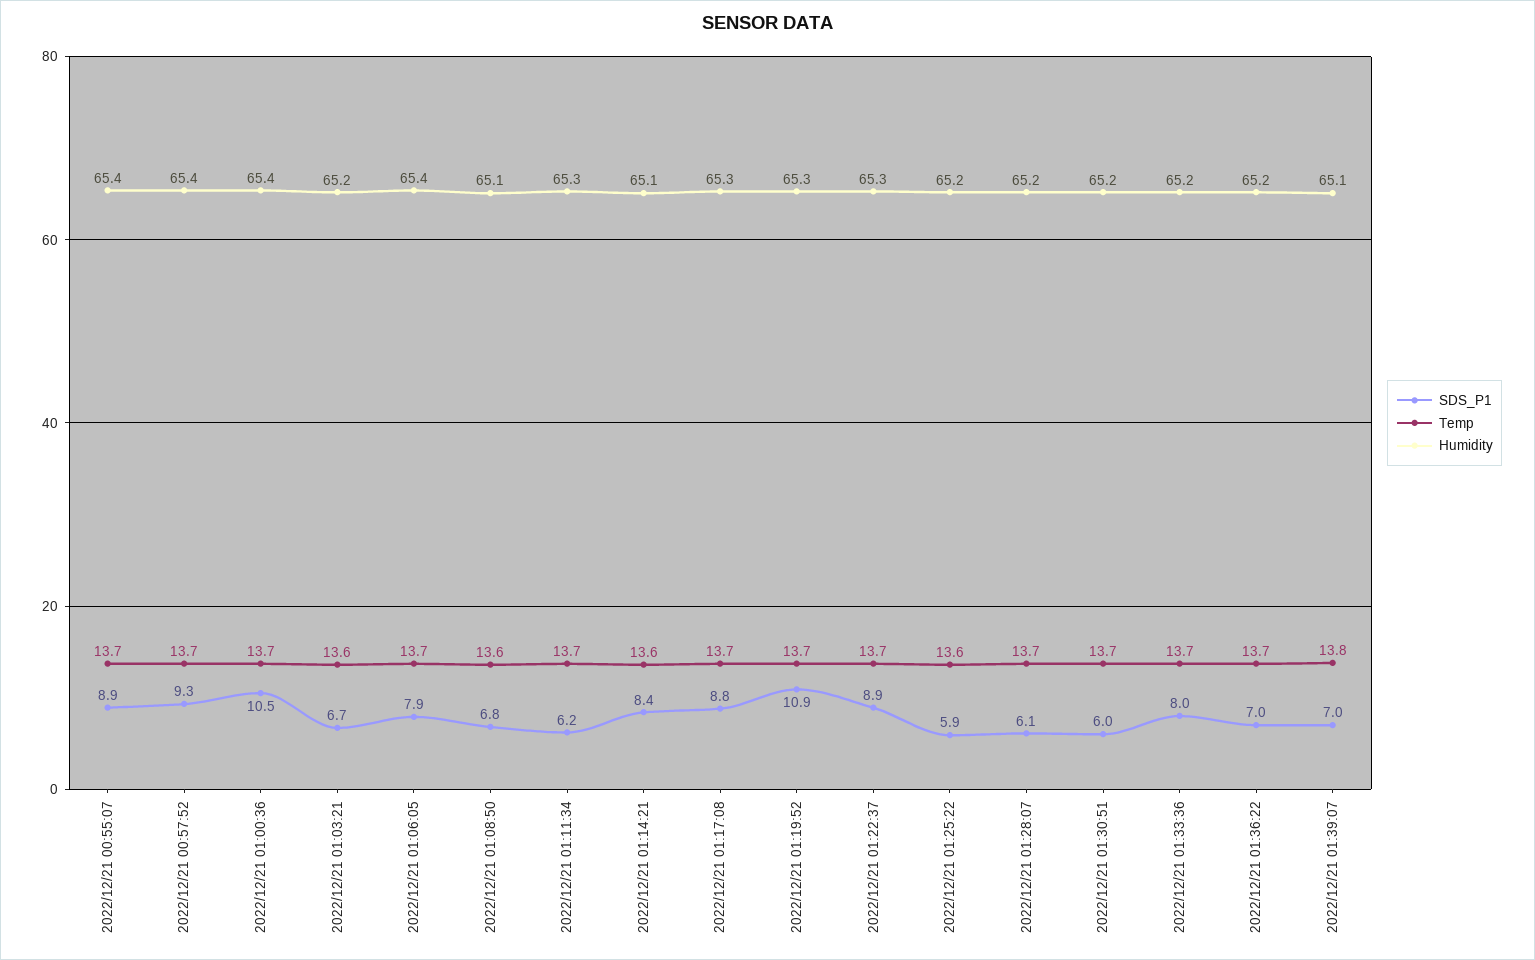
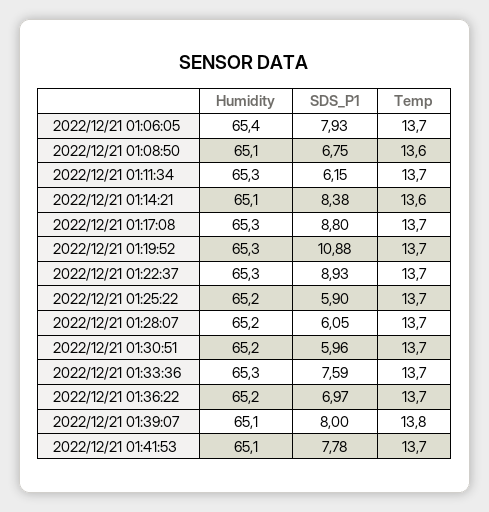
SDS_P1, 2022/12/21 00:55:07: 8.9 -> none
Temp, 2022/12/21 00:55:07: 13.7 -> none
Humidity, 2022/12/21 00:55:07: 65.4 -> none
SDS_P1, 2022/12/21 00:57:52: 9.3 -> none
Temp, 2022/12/21 00:57:52: 13.7 -> none
Humidity, 2022/12/21 00:57:52: 65.4 -> none
SDS_P1, 2022/12/21 01:00:36: 10.5 -> none
Temp, 2022/12/21 01:00:36: 13.7 -> none
Humidity, 2022/12/21 01:00:36: 65.4 -> none
SDS_P1, 2022/12/21 01:03:21: 6.7 -> none
Temp, 2022/12/21 01:03:21: 13.6 -> none
Humidity, 2022/12/21 01:03:21: 65.2 -> none
Temp, 2022/12/21 01:25:22: 13.6 -> 13.7
SDS_P1, 2022/12/21 01:33:36: 8 -> 7.59
Humidity, 2022/12/21 01:33:36: 65.2 -> 65.3
SDS_P1, 2022/12/21 01:39:07: 7 -> 8
Humidity, 2022/12/21 01:41:53: none -> 65.1
SDS_P1, 2022/12/21 01:41:53: none -> 7.78
Temp, 2022/12/21 01:41:53: none -> 13.7

